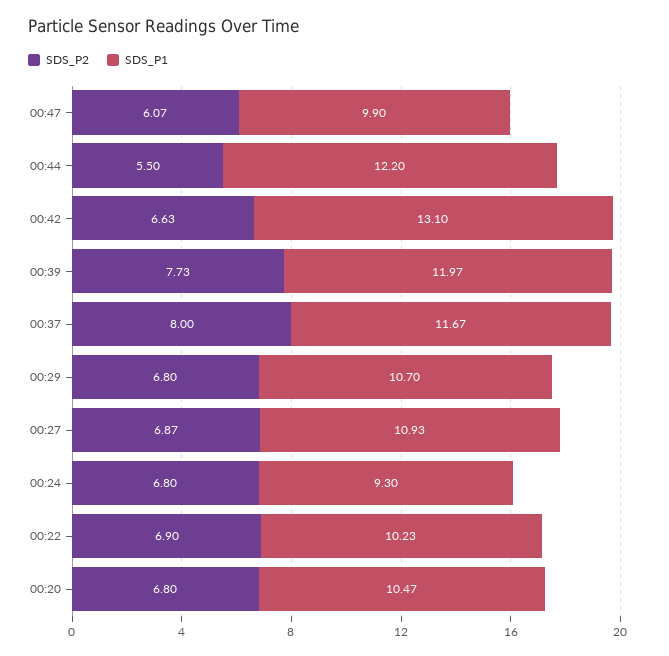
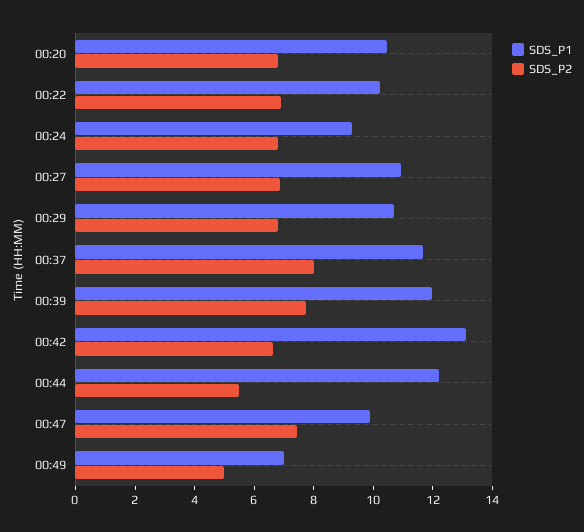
SDS_P2, 00:47: 6.07 -> 7.5
SDS_P1, 00:49: none -> 7
SDS_P2, 00:49: none -> 5

